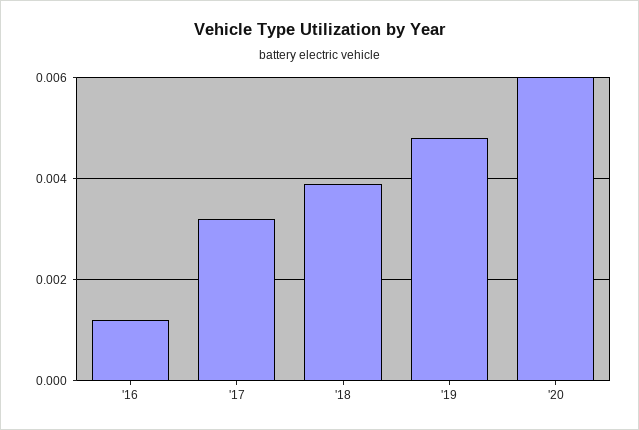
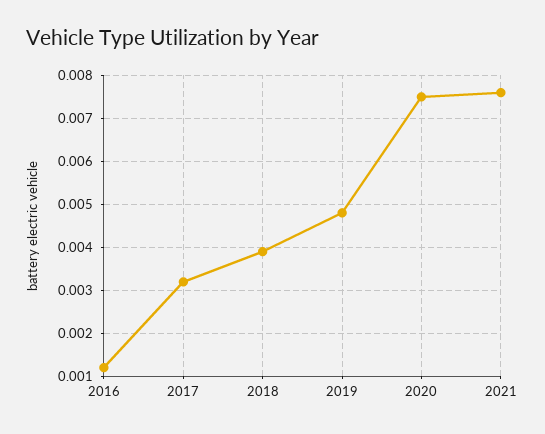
'20: 0.006 -> 0.0075
2021: none -> 0.0075

